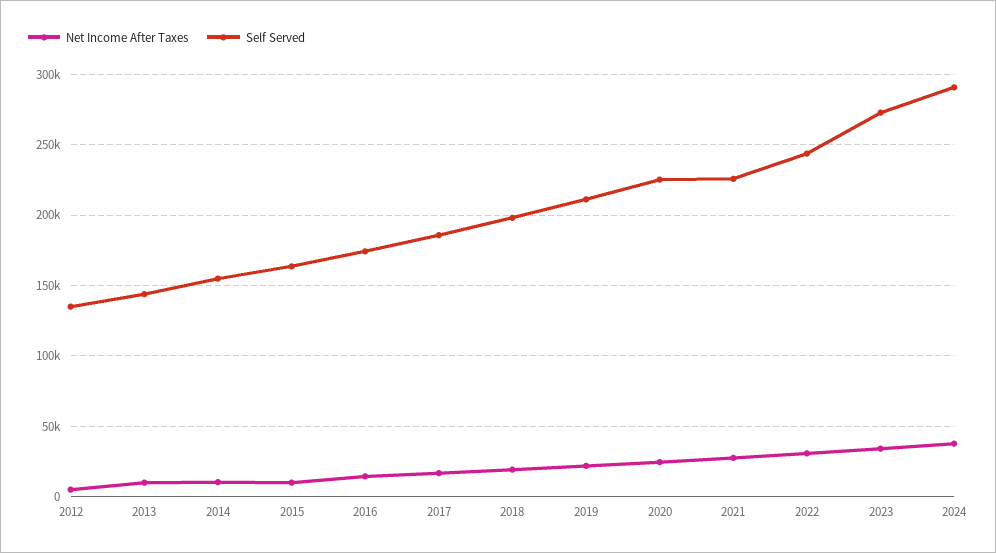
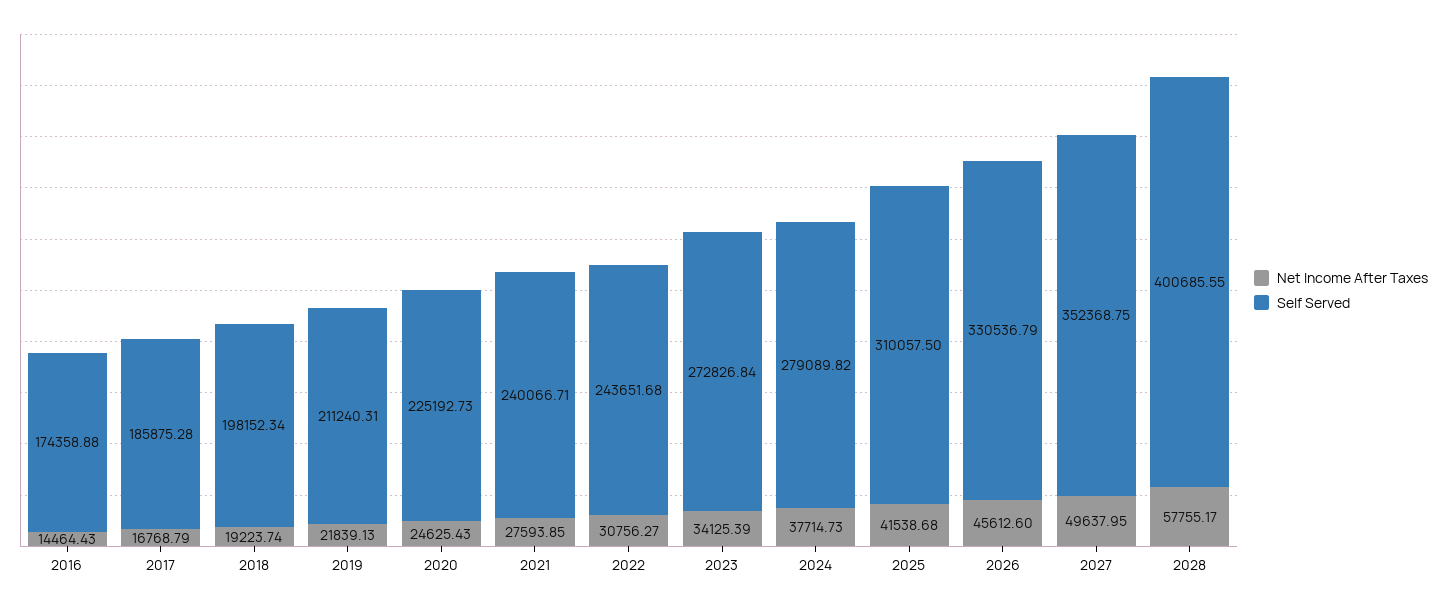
Net Income After Taxes, 2012: 5000 -> none
Self Served, 2012: 135000 -> none
Net Income After Taxes, 2013: 10000 -> none
Self Served, 2013: 145000 -> none
Net Income After Taxes, 2014: 10000 -> none
Self Served, 2014: 155000 -> none
Net Income After Taxes, 2015: 10000 -> none
Self Served, 2015: 165000 -> none
Self Served, 2021: 225000 -> 240066.71
Self Served, 2024: 290000 -> 279089.82
Net Income After Taxes, 2025: none -> 41538.68
Self Served, 2025: none -> 310057.5
Net Income After Taxes, 2026: none -> 45612.6
Self Served, 2026: none -> 330536.79
Net Income After Taxes, 2027: none -> 49637.95
Self Served, 2027: none -> 352368.75
Net Income After Taxes, 2028: none -> 57755.17
Self Served, 2028: none -> 400685.55

